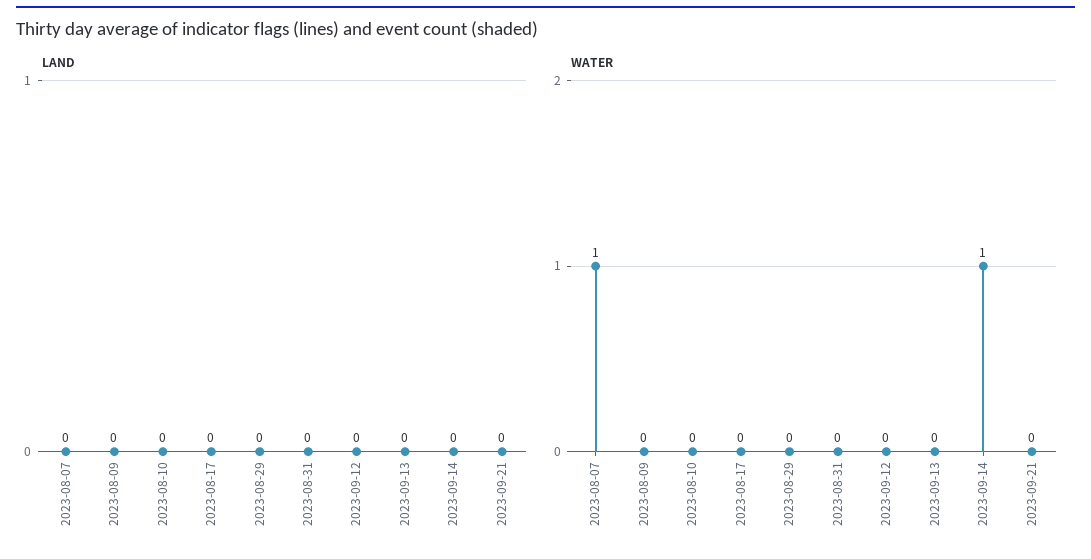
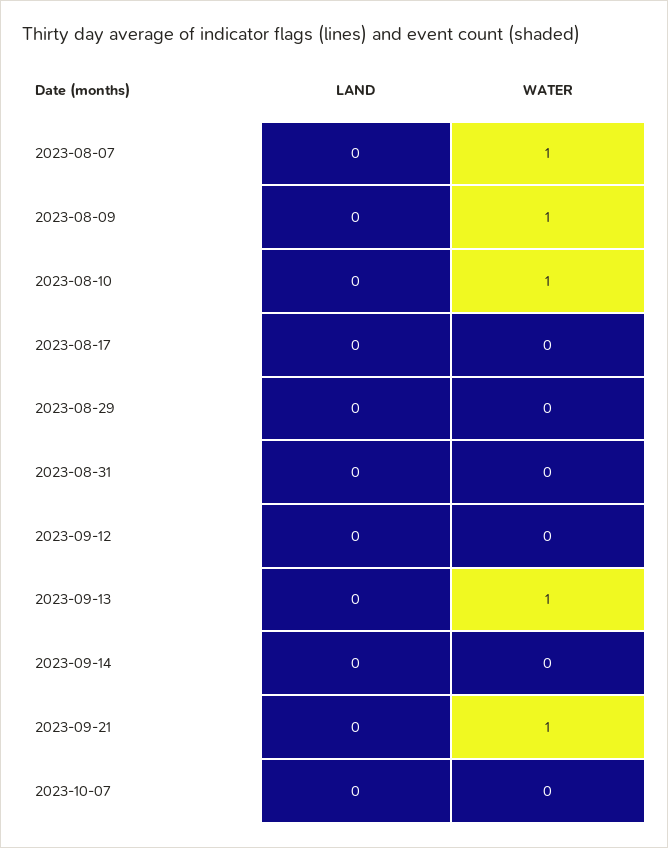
WATER, 2023-08-09: 0 -> 1
WATER, 2023-08-10: 0 -> 1
WATER, 2023-09-13: 0 -> 1
WATER, 2023-09-14: 1 -> 0
WATER, 2023-09-21: 0 -> 1
LAND, 2023-10-07: none -> 0
WATER, 2023-10-07: none -> 0

